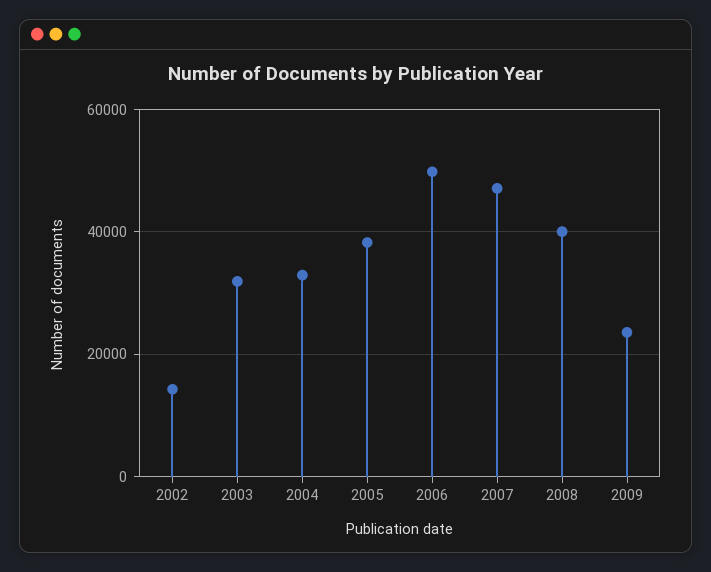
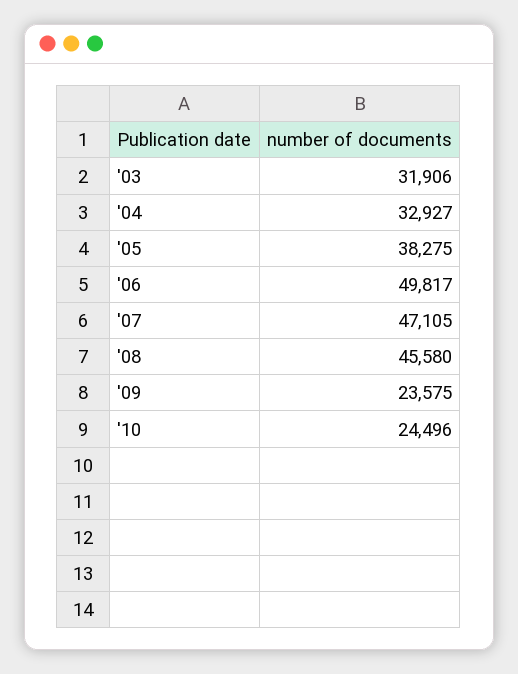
2002: 14000 -> none
2008: 40000 -> 45580
'10: none -> 24496

